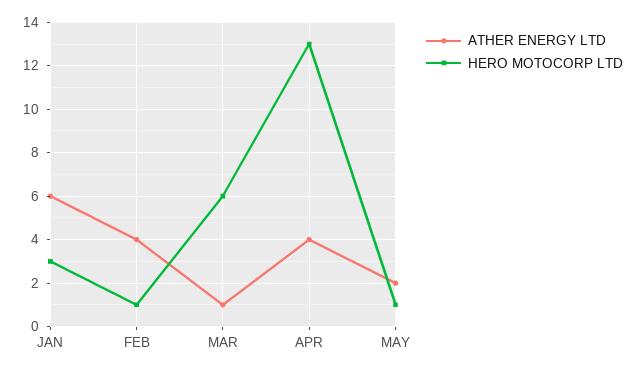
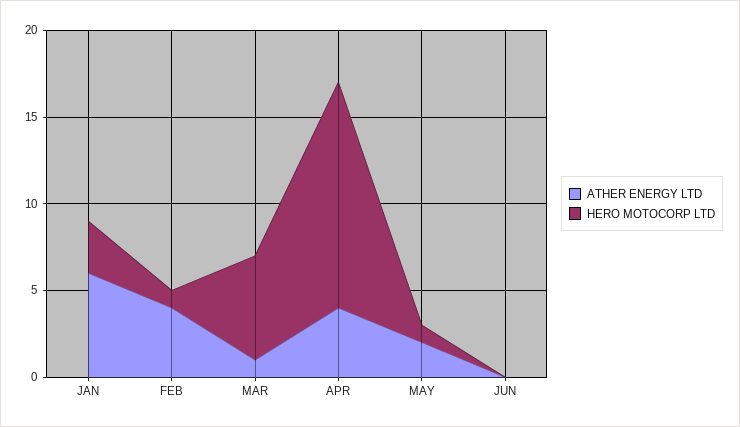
ATHER ENERGY LTD, JUN: none -> 0
HERO MOTOCORP LTD, JUN: none -> 0

